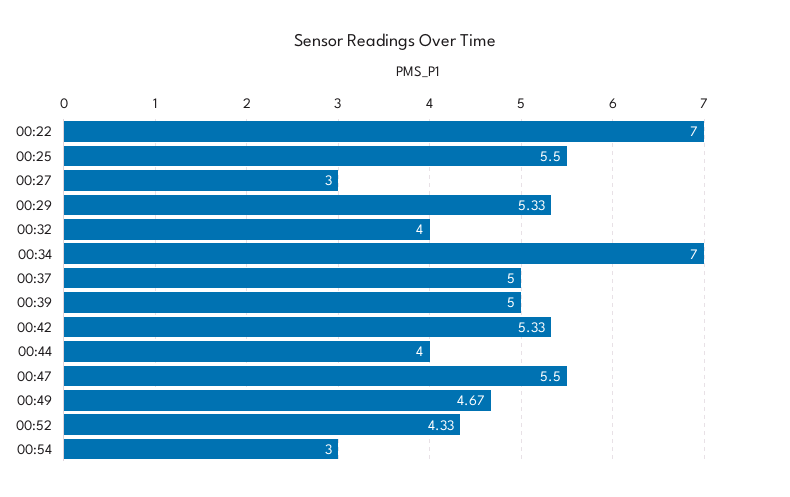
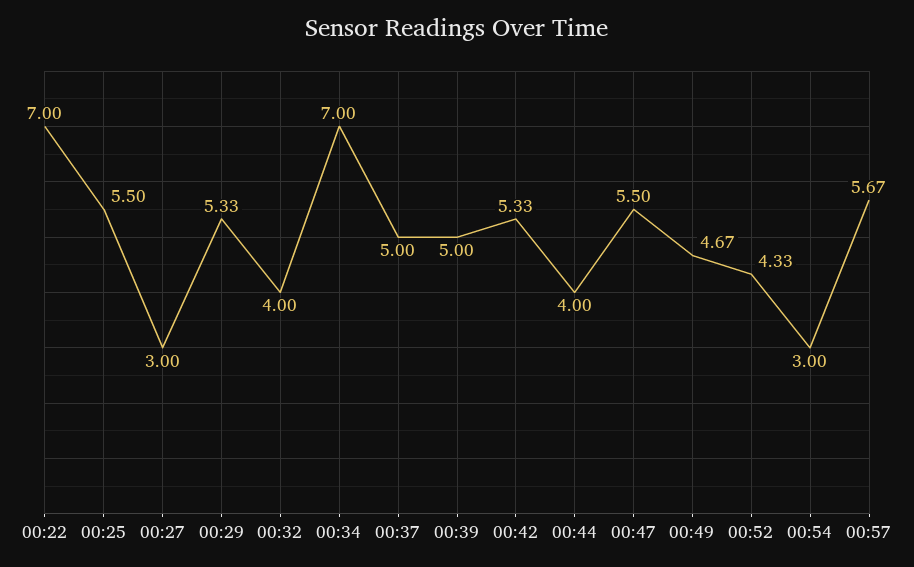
00:57: none -> 5.67

